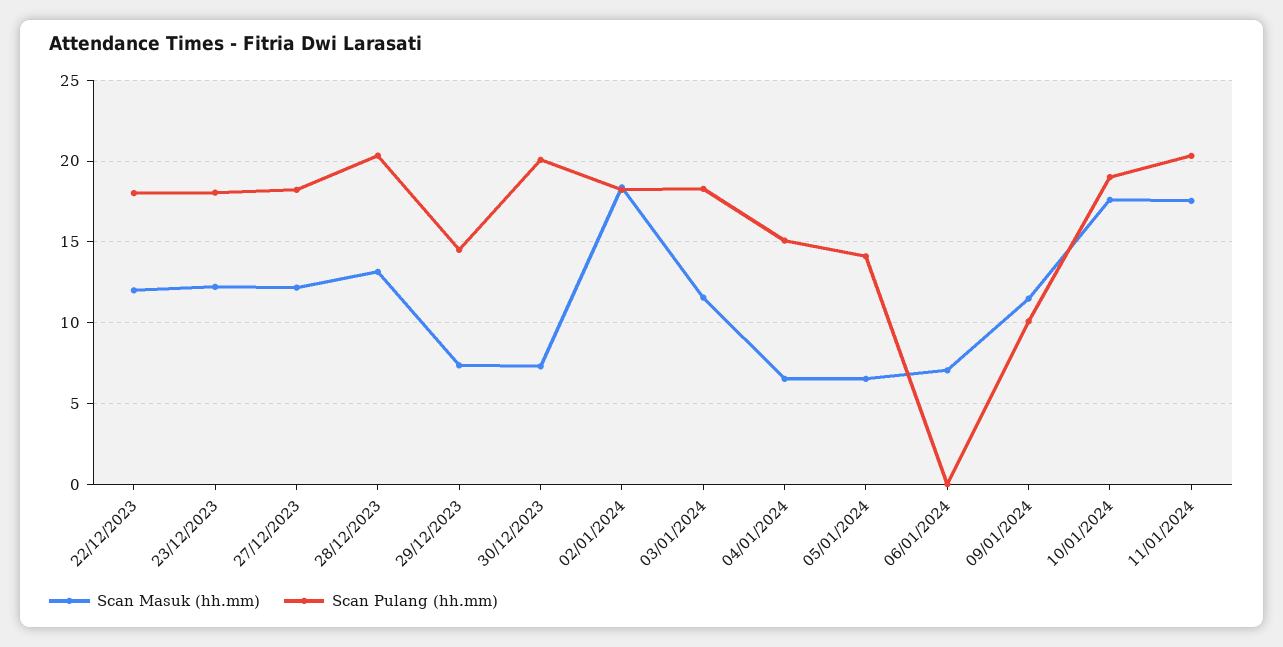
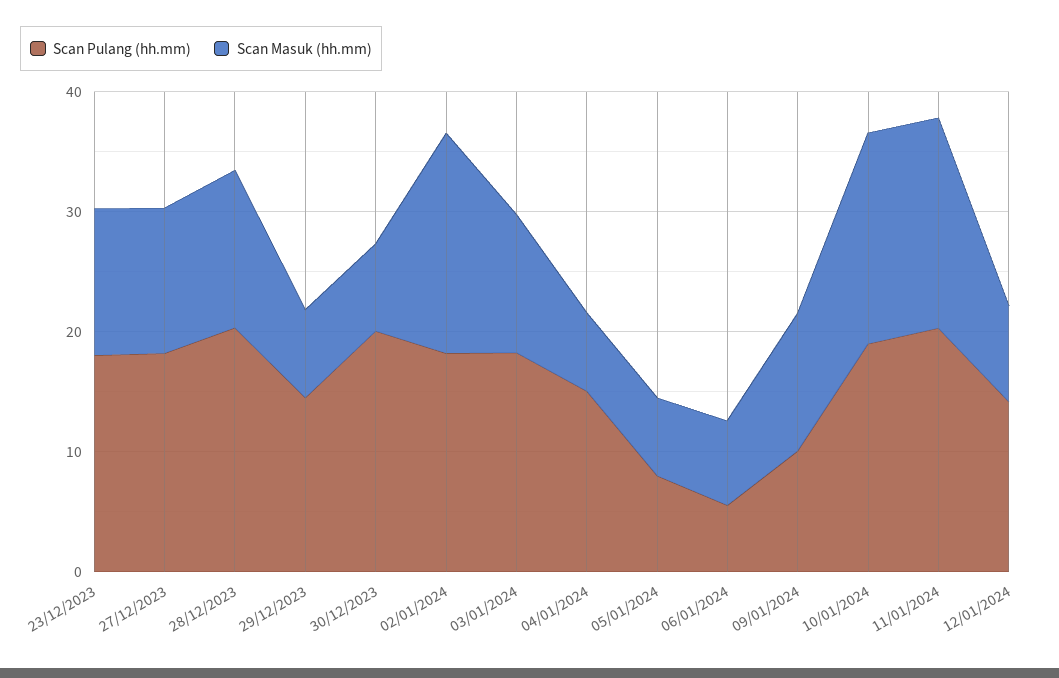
Scan Masuk (hh.mm), 22/12/2023: 12 -> none
Scan Pulang (hh.mm), 22/12/2023: 18 -> none
Scan Pulang (hh.mm), 05/01/2024: 14 -> 8
Scan Pulang (hh.mm), 06/01/2024: 0 -> 6
Scan Pulang (hh.mm), 12/01/2024: none -> 14
Scan Masuk (hh.mm), 12/01/2024: none -> 8

